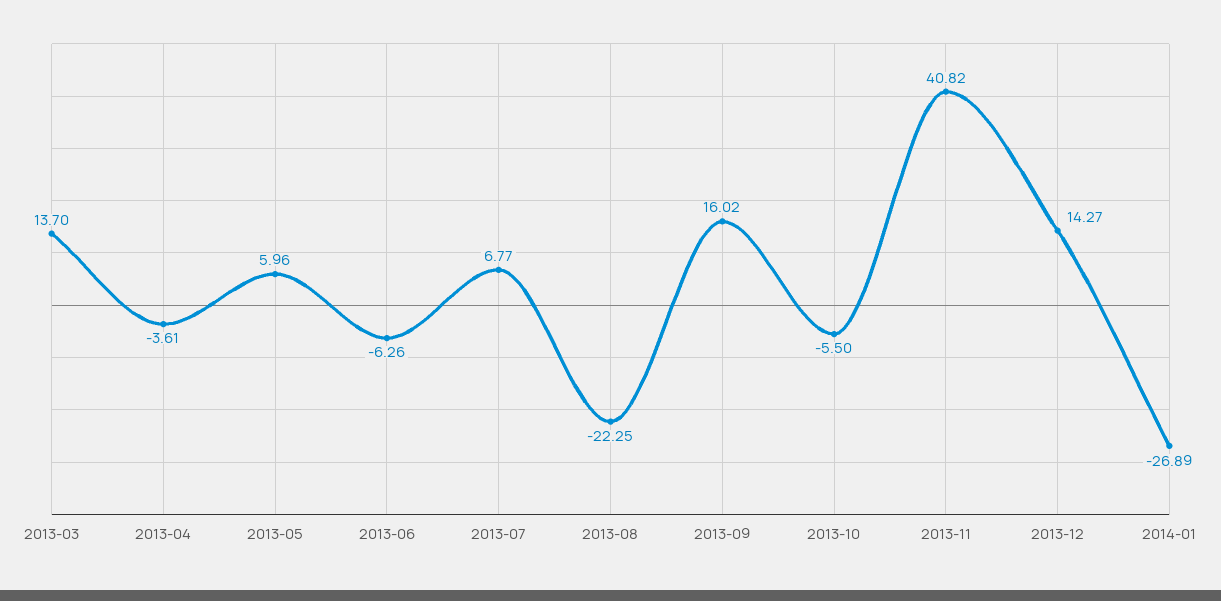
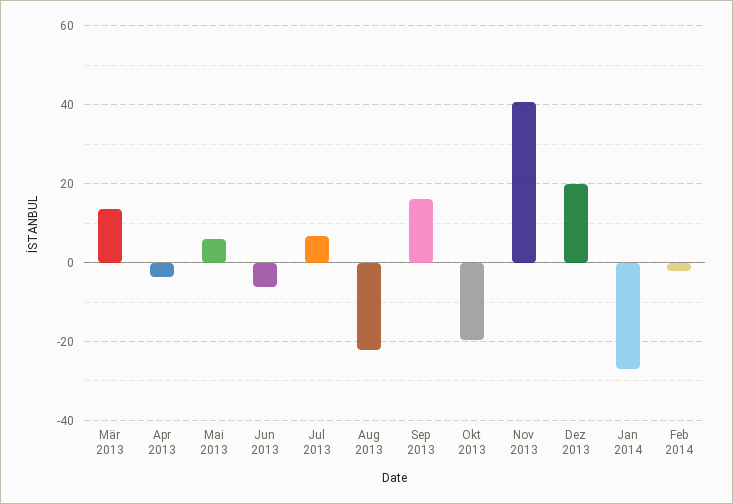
2013-10: -5.5 -> -20
2013-12: 14.27 -> 20
Feb 2014: none -> -2

